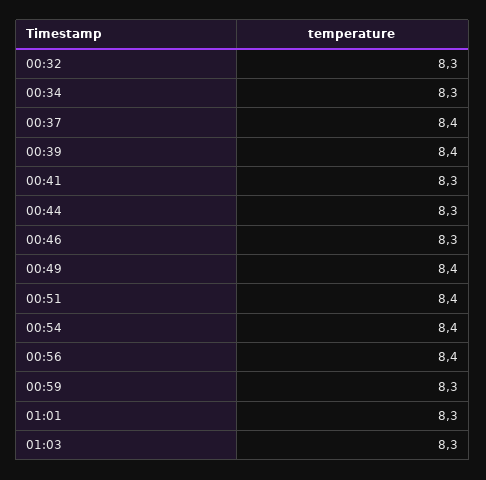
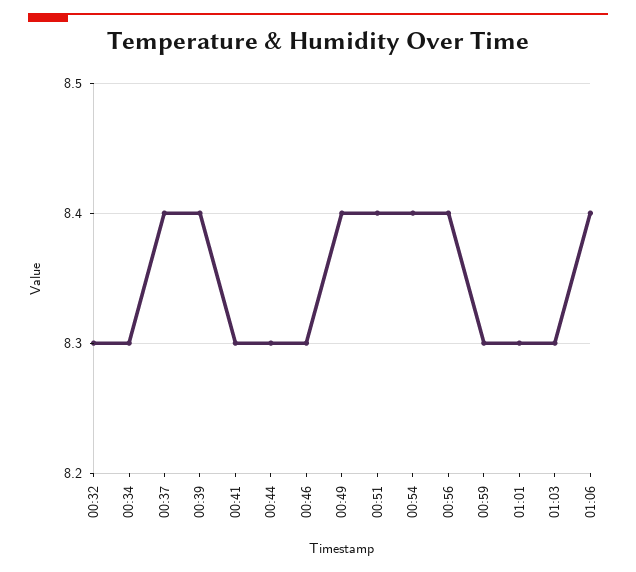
01:06: none -> 8.4

